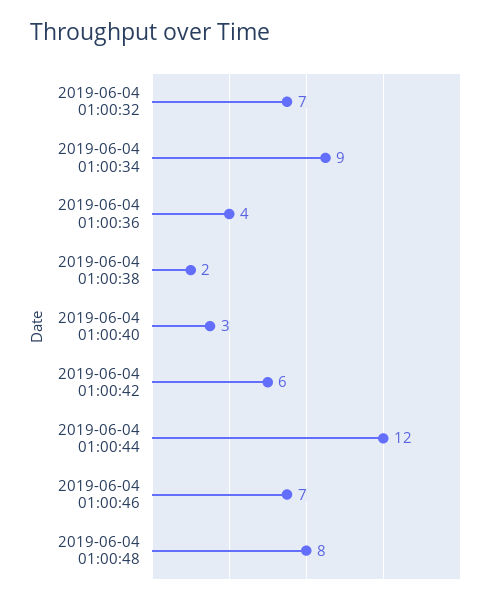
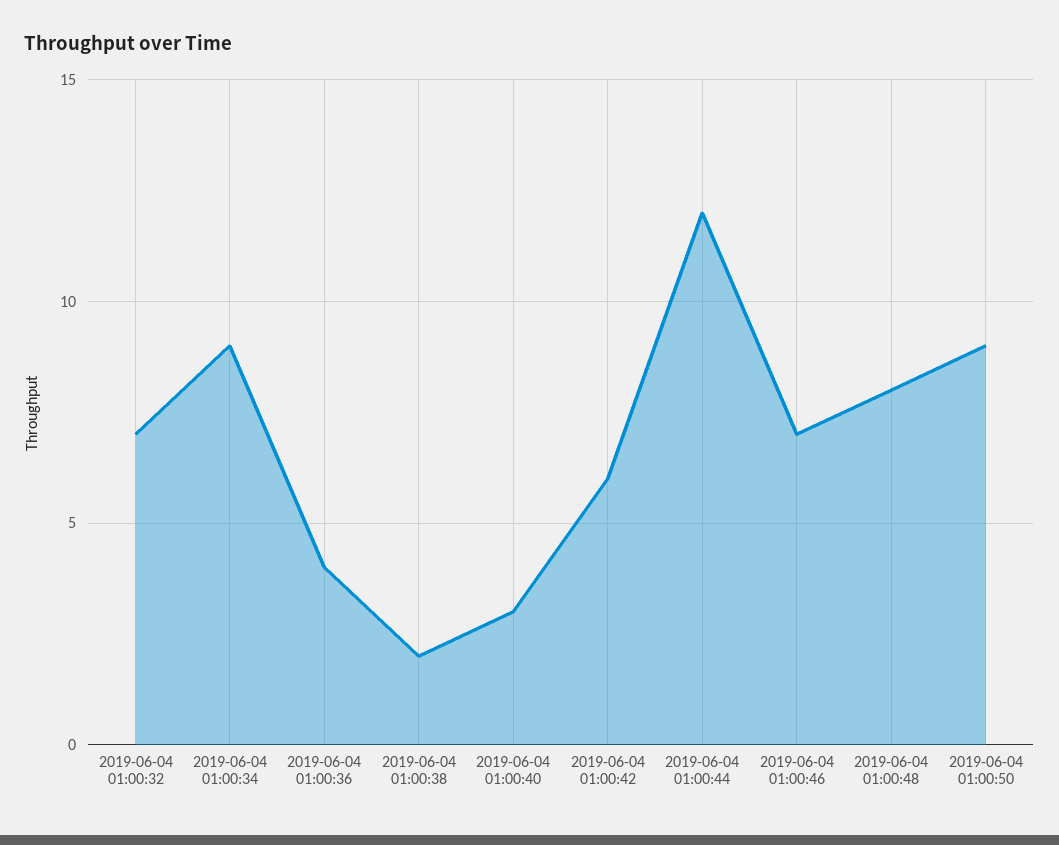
2019-06-04 01:00:50: none -> 9

